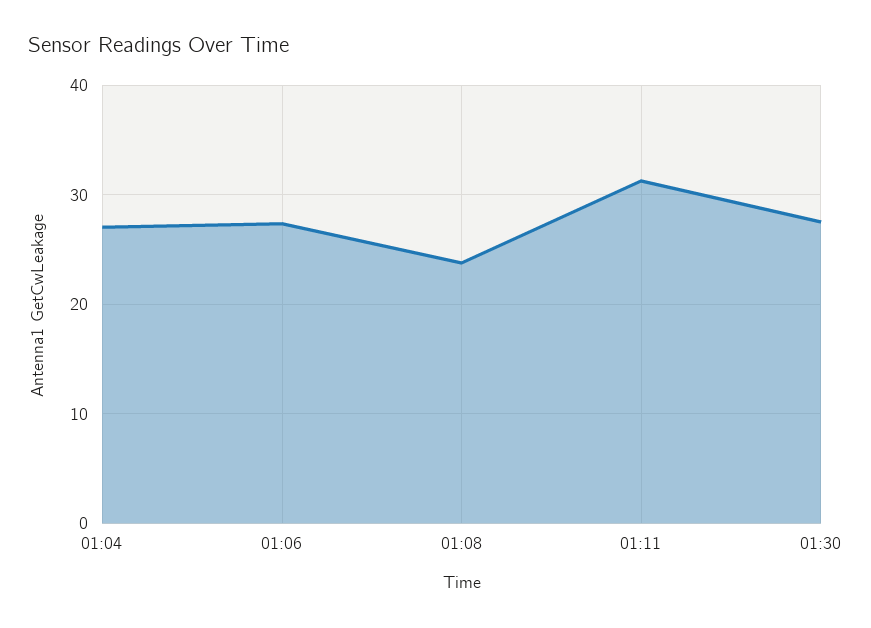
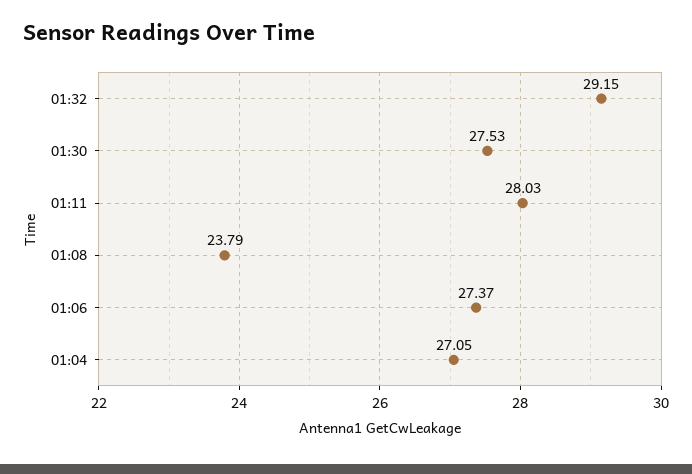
01:11: 31 -> 28.03
01:32: none -> 29.15

